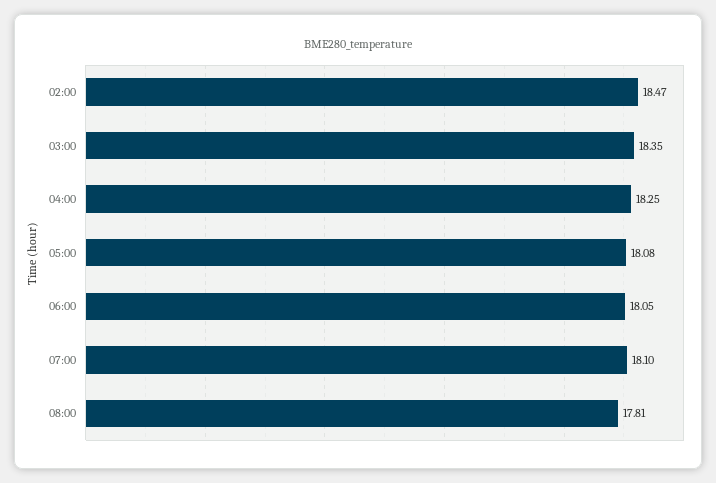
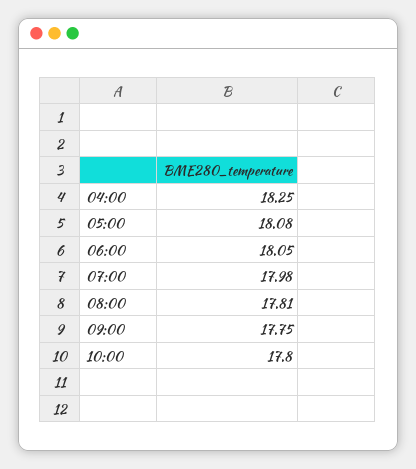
02:00: 18.47 -> none
03:00: 18.35 -> none
07:00: 18.1 -> 17.98
09:00: none -> 17.75
10:00: none -> 17.8

